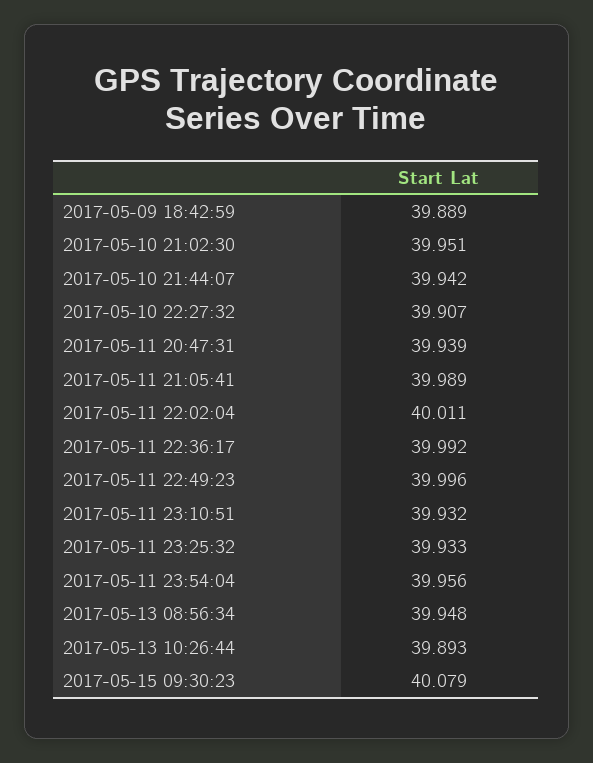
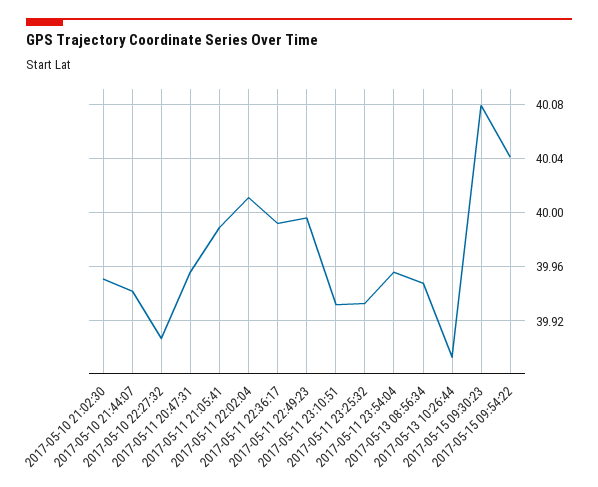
2017-05-09 18:42:59: 39.889 -> none
2017-05-11 20:47:31: 39.939 -> 39.955
2017-05-15 09:54:22: none -> 40.04

